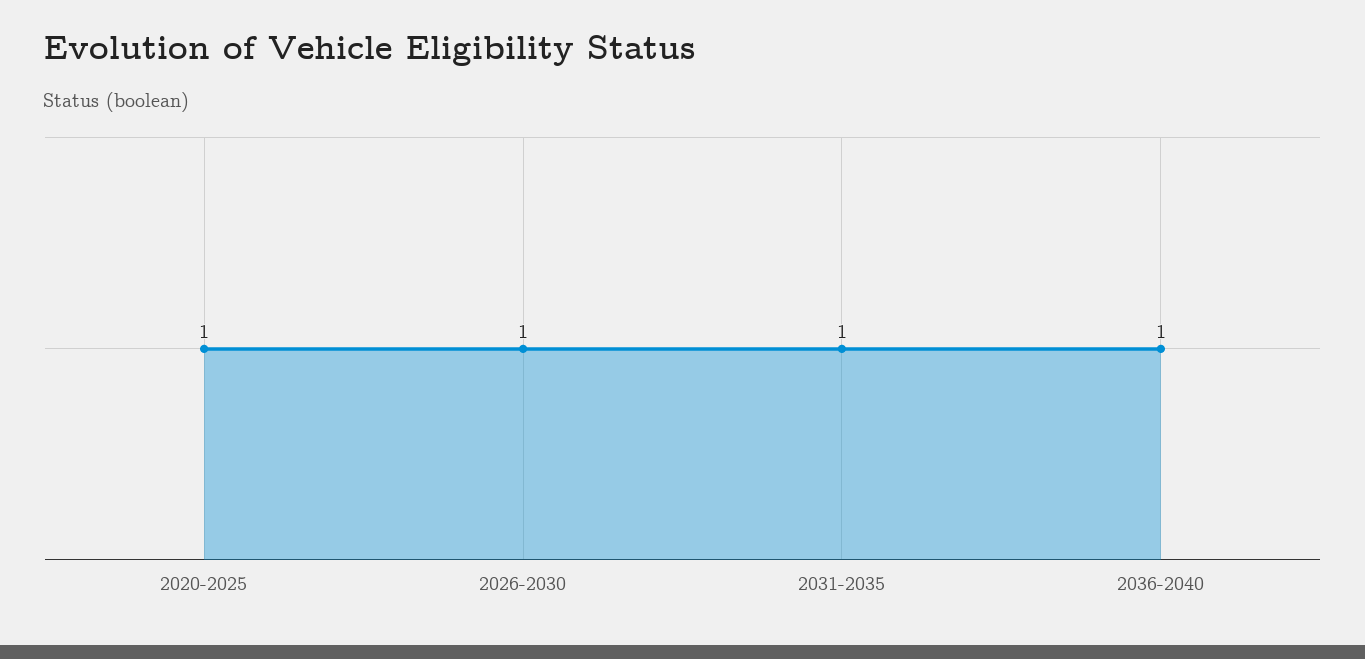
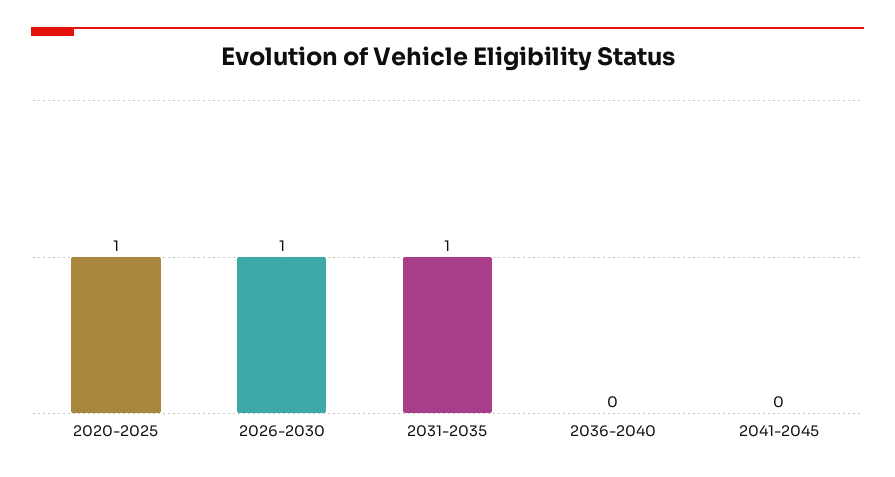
2036-2040: 1 -> 0
2041-2045: none -> 0

